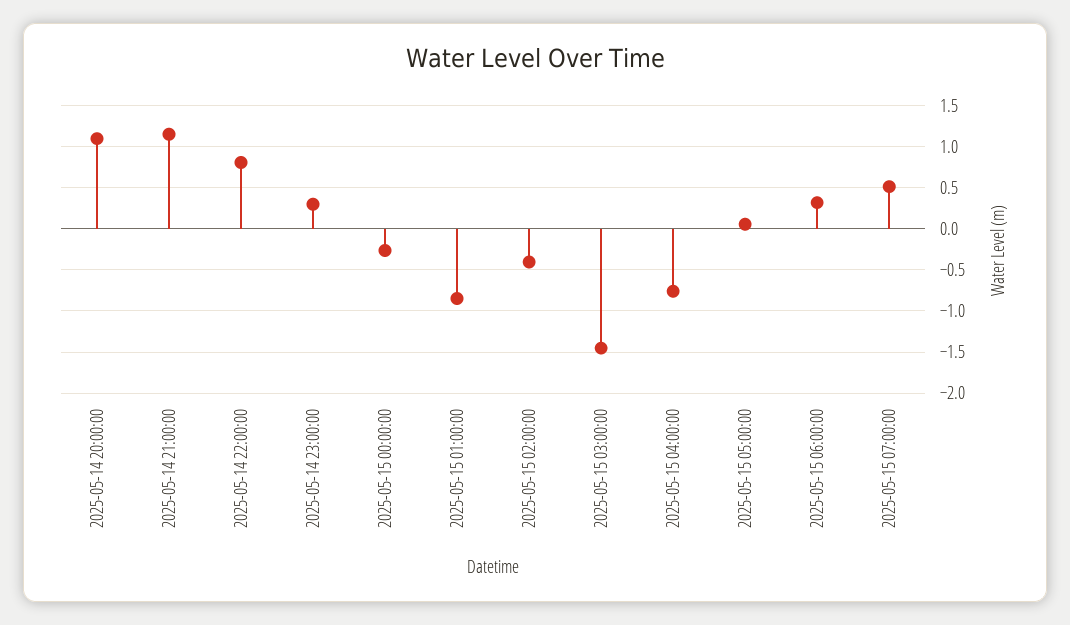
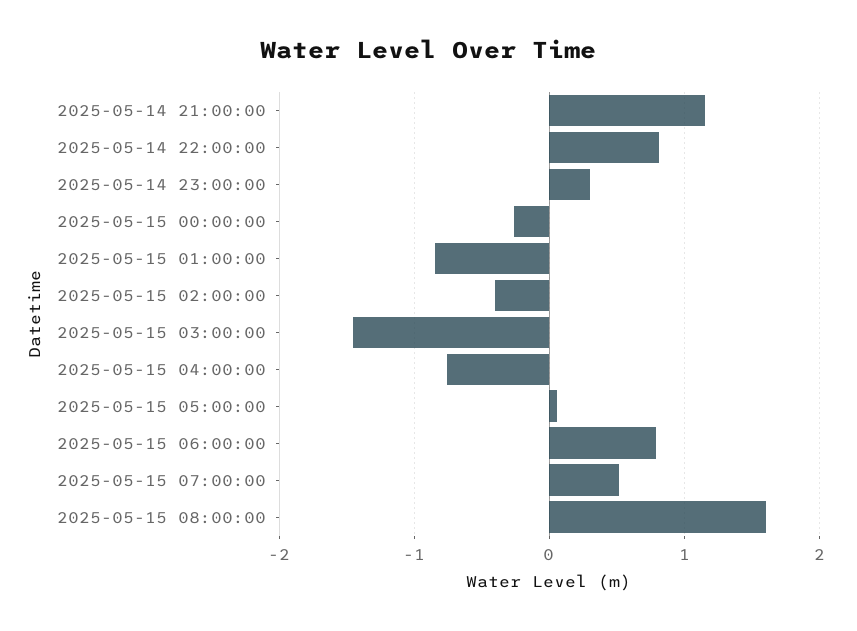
2025-05-14 20:00:00: 1.1 -> none
2025-05-15 06:00:00: 0.3 -> 0.8
2025-05-15 08:00:00: none -> 1.6

